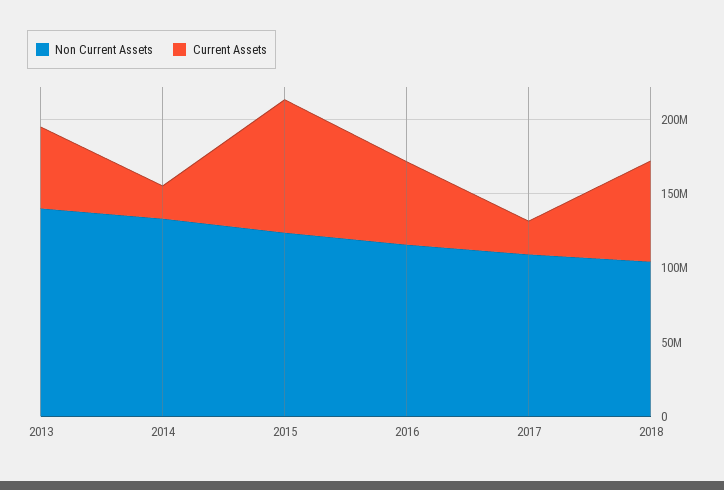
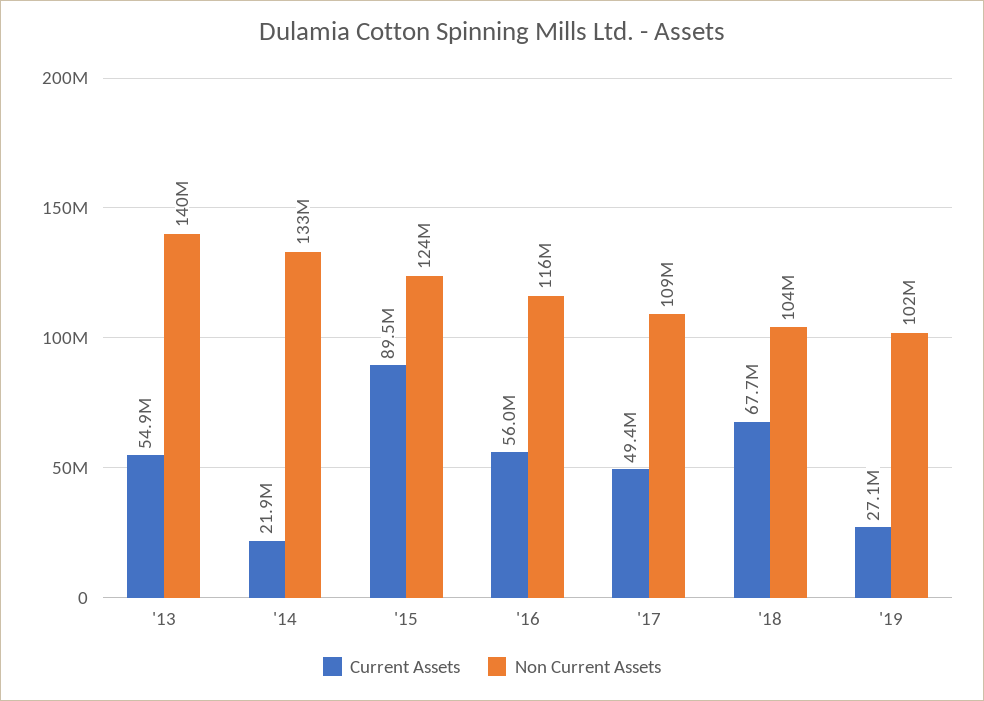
Current Assets, 2017: 20000000 -> 49400000
Current Assets, '19: none -> 27100000
Non Current Assets, '19: none -> 102000000

